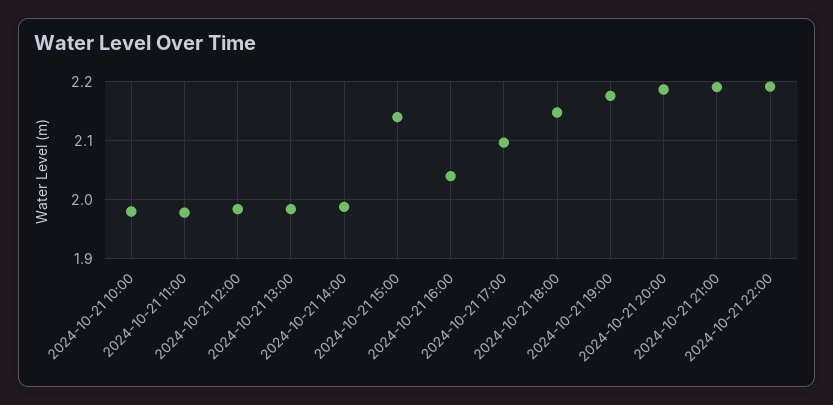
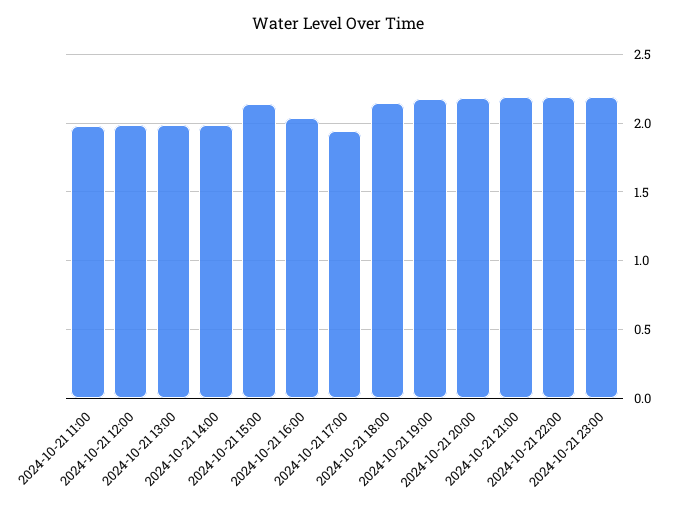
2024-10-21 10:00: 1.98 -> none
2024-10-21 17:00: 2.1 -> 1.95
2024-10-21 23:00: none -> 2.2

